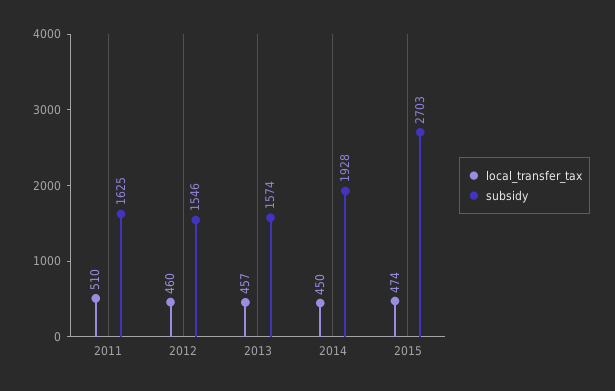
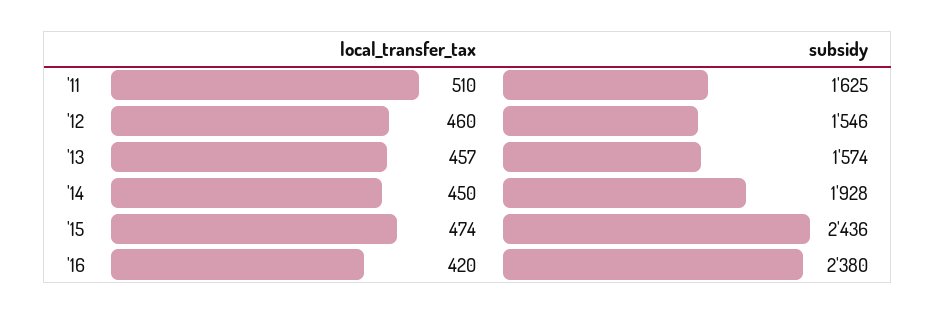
subsidy, 2015: 2703 -> 2436
local_transfer_tax, '16: none -> 420
subsidy, '16: none -> 2380

